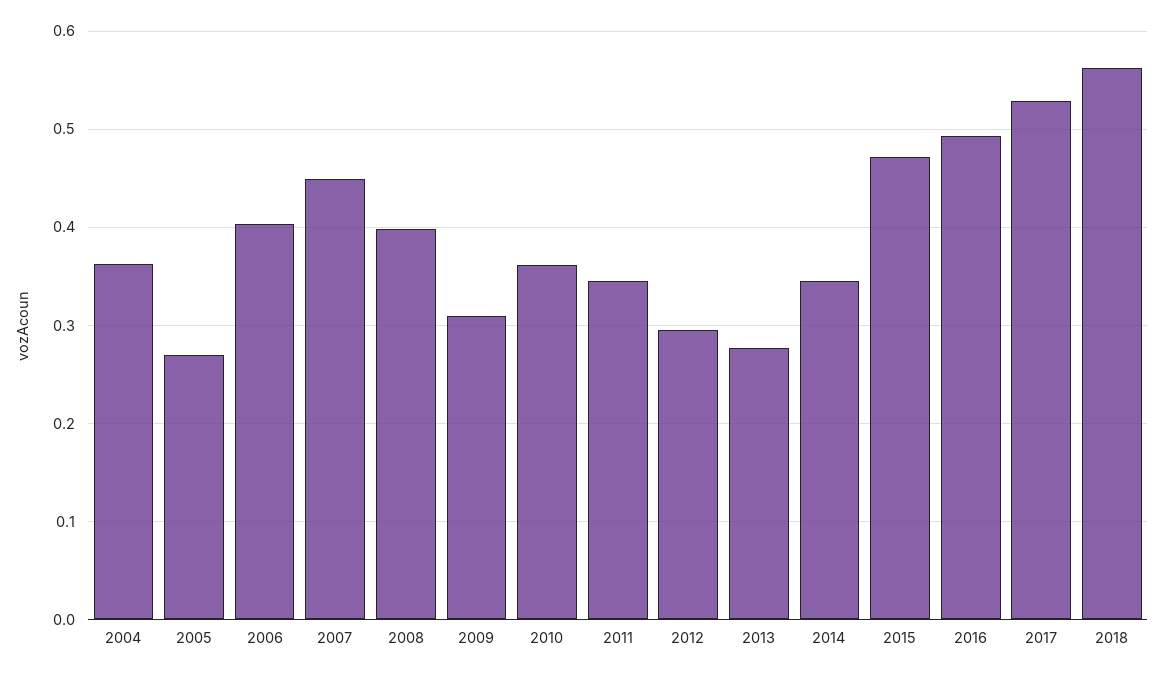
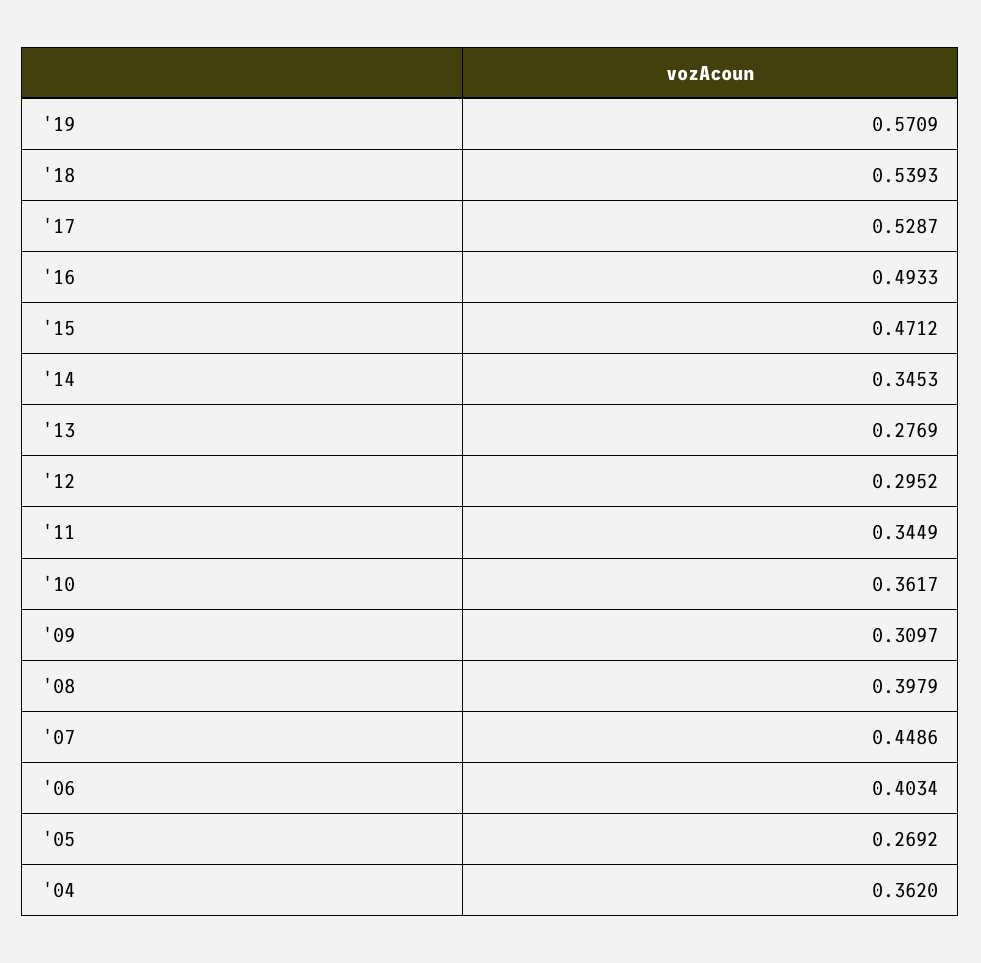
2018: 0.56 -> 0.5393
'19: none -> 0.5709

